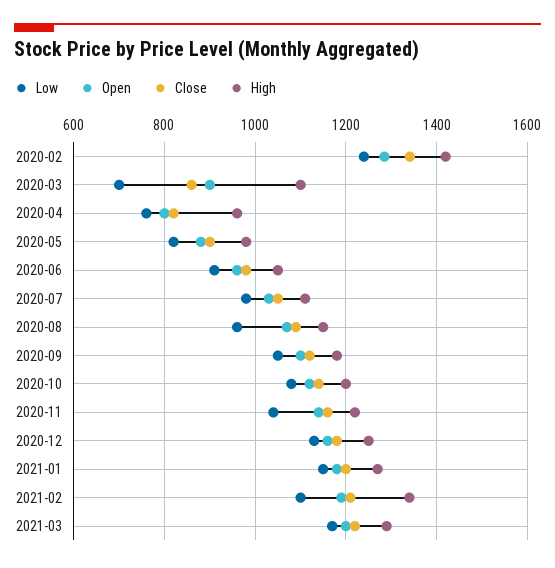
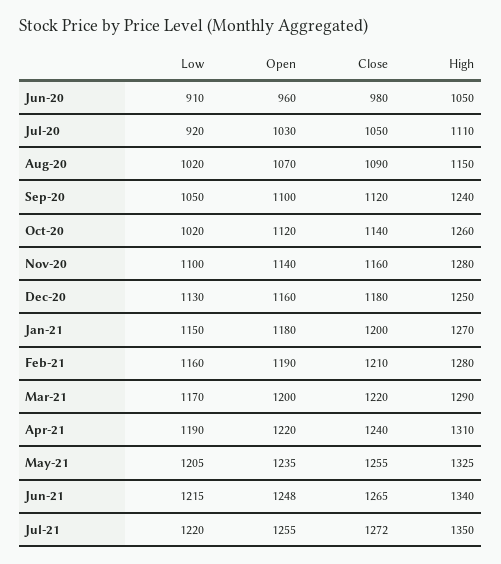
Low, 2020-02: 1240 -> none
Open, 2020-02: 1280 -> none
Close, 2020-02: 1340 -> none
High, 2020-02: 1420 -> none
Low, 2020-03: 700 -> none
Open, 2020-03: 900 -> none
Close, 2020-03: 860 -> none
High, 2020-03: 1100 -> none
Low, 2020-04: 760 -> none
Open, 2020-04: 800 -> none
Close, 2020-04: 820 -> none
High, 2020-04: 960 -> none
Low, 2020-05: 820 -> none
Open, 2020-05: 880 -> none
Close, 2020-05: 900 -> none
High, 2020-05: 980 -> none
Low, 2020-07: 980 -> 920
Low, 2020-08: 960 -> 1020
High, 2020-09: 1180 -> 1240
Low, 2020-10: 1080 -> 1020
High, 2020-10: 1200 -> 1260
Low, 2020-11: 1040 -> 1100
High, 2020-11: 1220 -> 1280
Low, 2021-02: 1100 -> 1160
High, 2021-02: 1340 -> 1280
Low, Apr-21: none -> 1190
Open, Apr-21: none -> 1220
Close, Apr-21: none -> 1240
High, Apr-21: none -> 1310
Low, May-21: none -> 1205
Open, May-21: none -> 1235
Close, May-21: none -> 1255
High, May-21: none -> 1325
Low, Jun-21: none -> 1215
Open, Jun-21: none -> 1248
Close, Jun-21: none -> 1265
High, Jun-21: none -> 1340
Low, Jul-21: none -> 1220
Open, Jul-21: none -> 1255
Close, Jul-21: none -> 1272
High, Jul-21: none -> 1350

